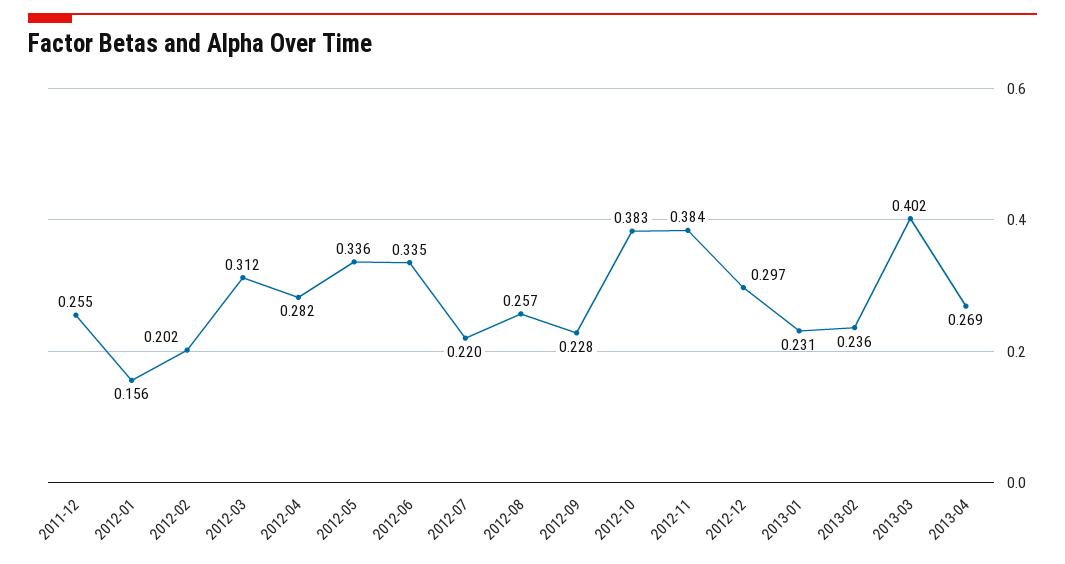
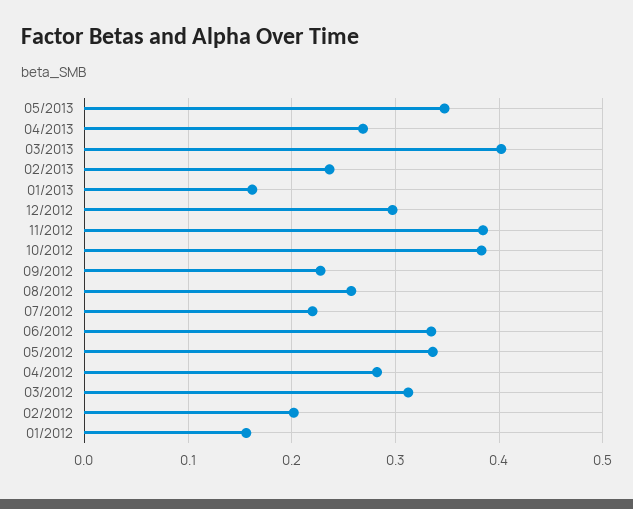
2011-12: 0.255 -> none
2013-01: 0.231 -> 0.16
05/2013: none -> 0.35

